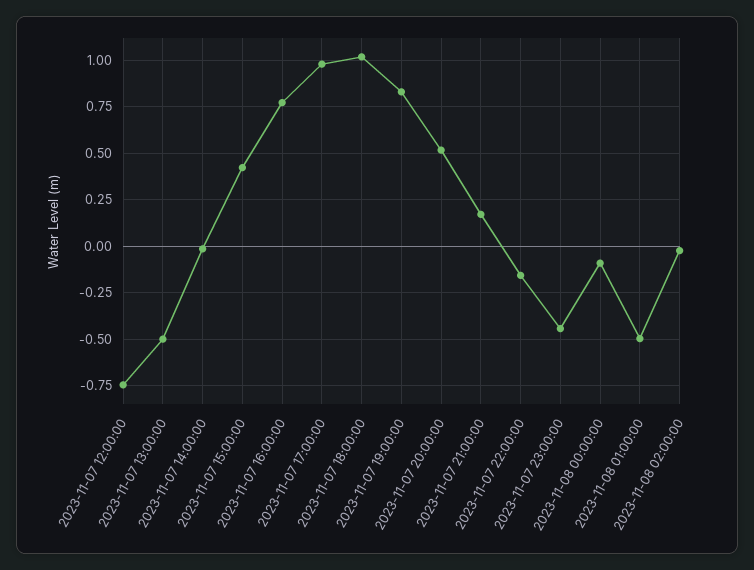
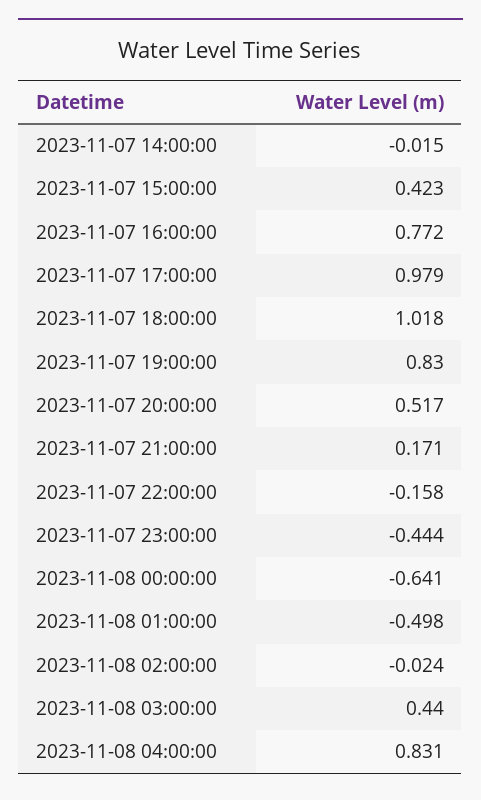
2023-11-07 12:00:00: -0.75 -> none
2023-11-07 13:00:00: -0.5 -> none
2023-11-08 00:00:00: -0.1 -> -0.641
2023-11-08 03:00:00: none -> 0.44
2023-11-08 04:00:00: none -> 0.831

